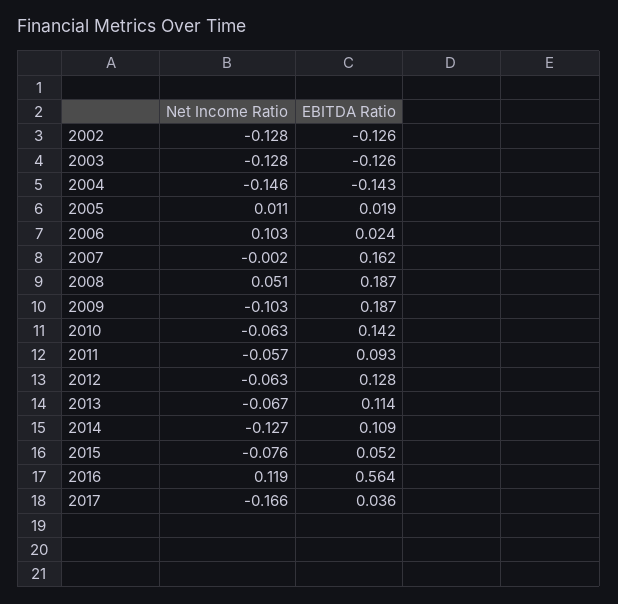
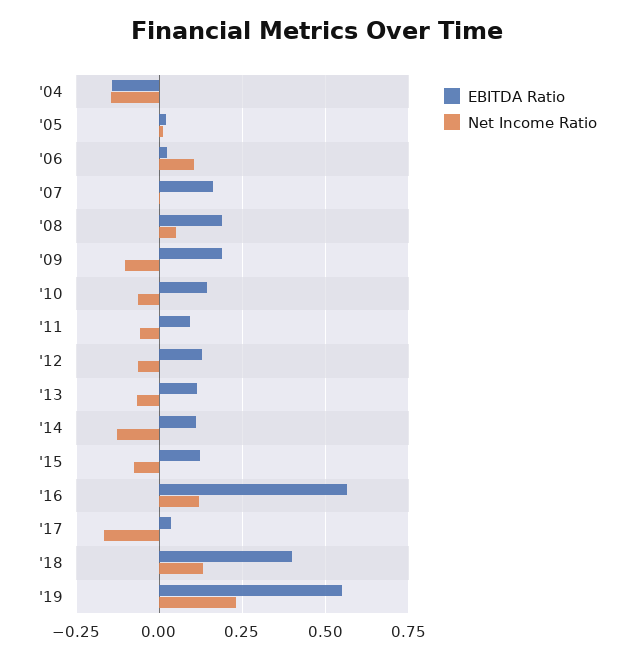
Net Income Ratio, 2002: -0.128 -> none
EBITDA Ratio, 2002: -0.126 -> none
Net Income Ratio, 2003: -0.128 -> none
EBITDA Ratio, 2003: -0.126 -> none
EBITDA Ratio, 2015: 0.052 -> 0.125
EBITDA Ratio, '18: none -> 0.4
Net Income Ratio, '18: none -> 0.125
EBITDA Ratio, '19: none -> 0.55
Net Income Ratio, '19: none -> 0.225

